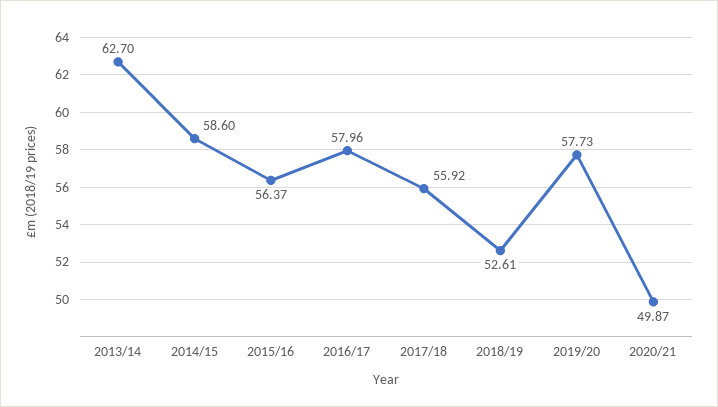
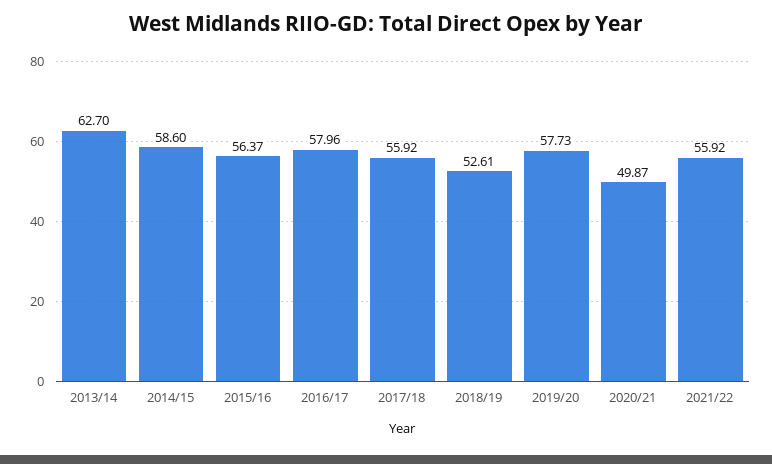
2021/22: none -> 55.92

